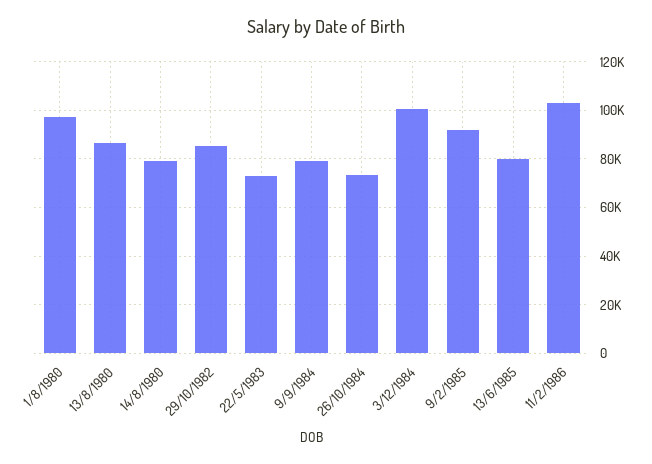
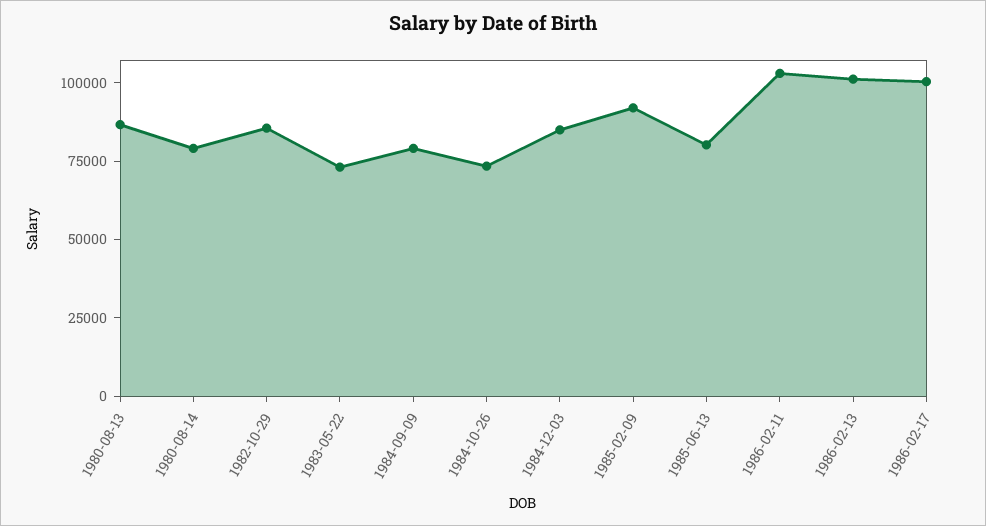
1/8/1980: 97500 -> none
3/12/1984: 100000 -> 85000
1986-02-13: none -> 100000
1986-02-17: none -> 100000

